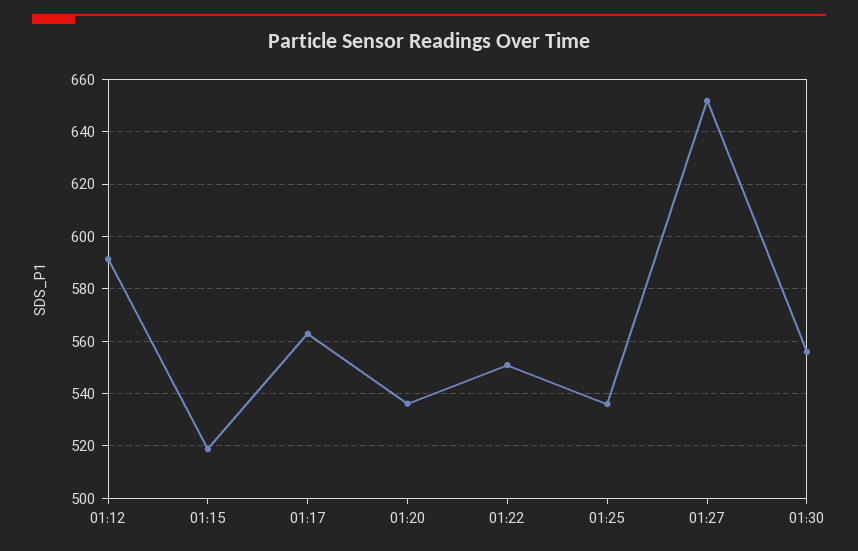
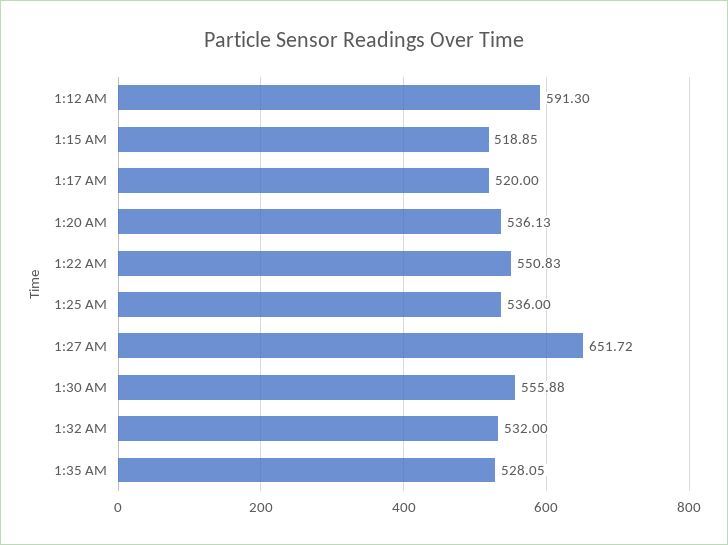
01:17: 562.5 -> 520
1:32 AM: none -> 532
1:35 AM: none -> 528.05

